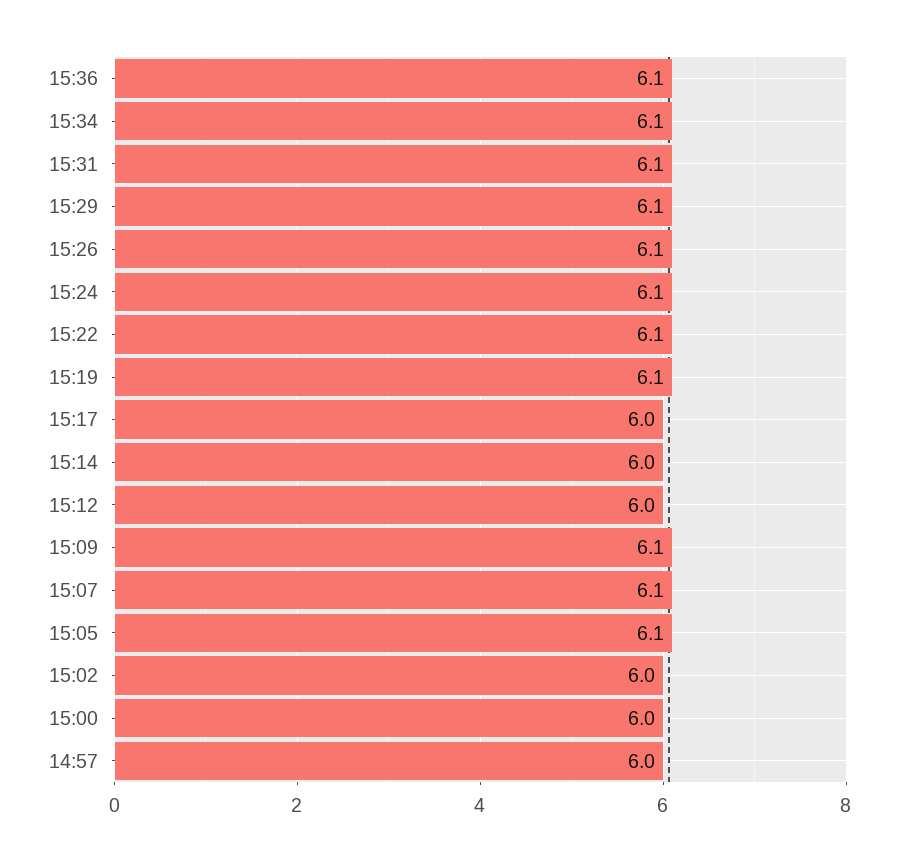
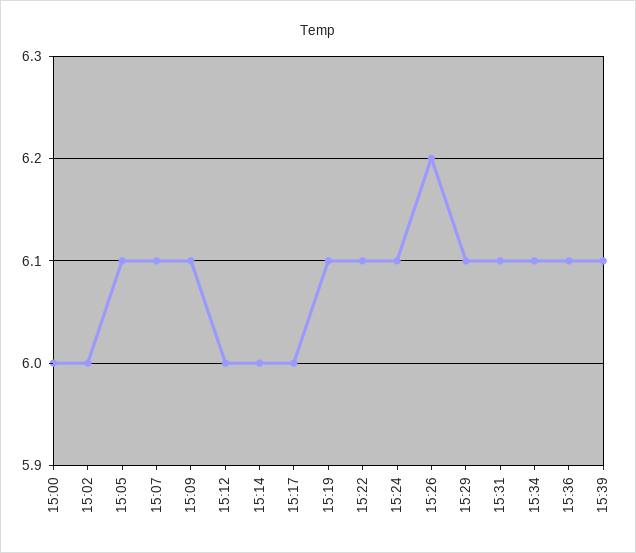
15:26: 6.1 -> 6.2
14:57: 6 -> none
15:39: none -> 6.1

